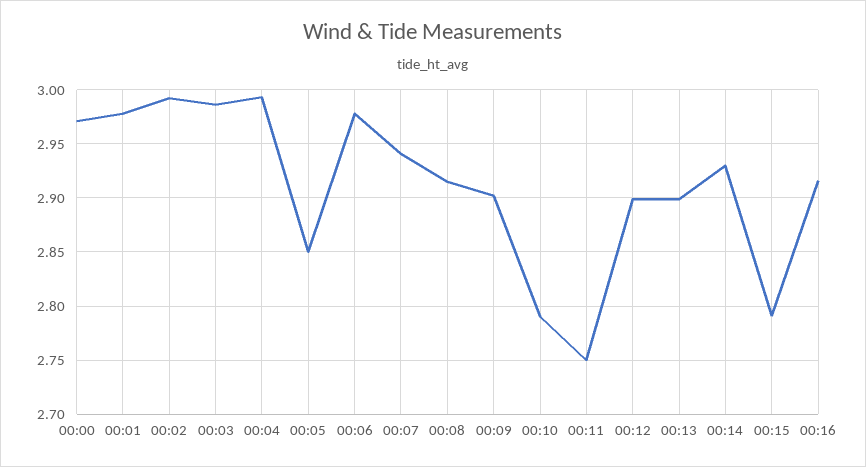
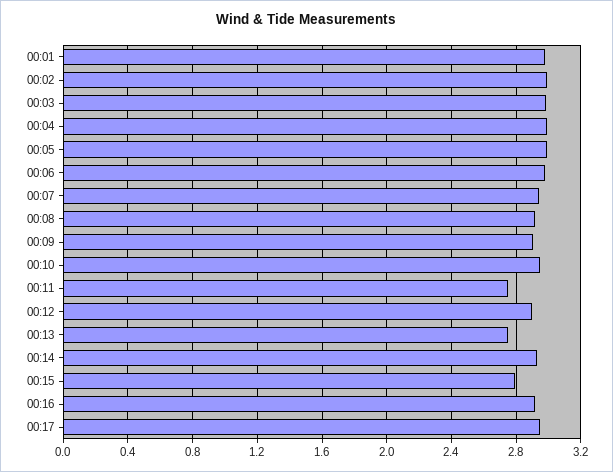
00:00: 2.97 -> none
00:05: 2.85 -> 3
00:10: 2.79 -> 2.95
00:13: 2.9 -> 2.75
00:17: none -> 2.95

